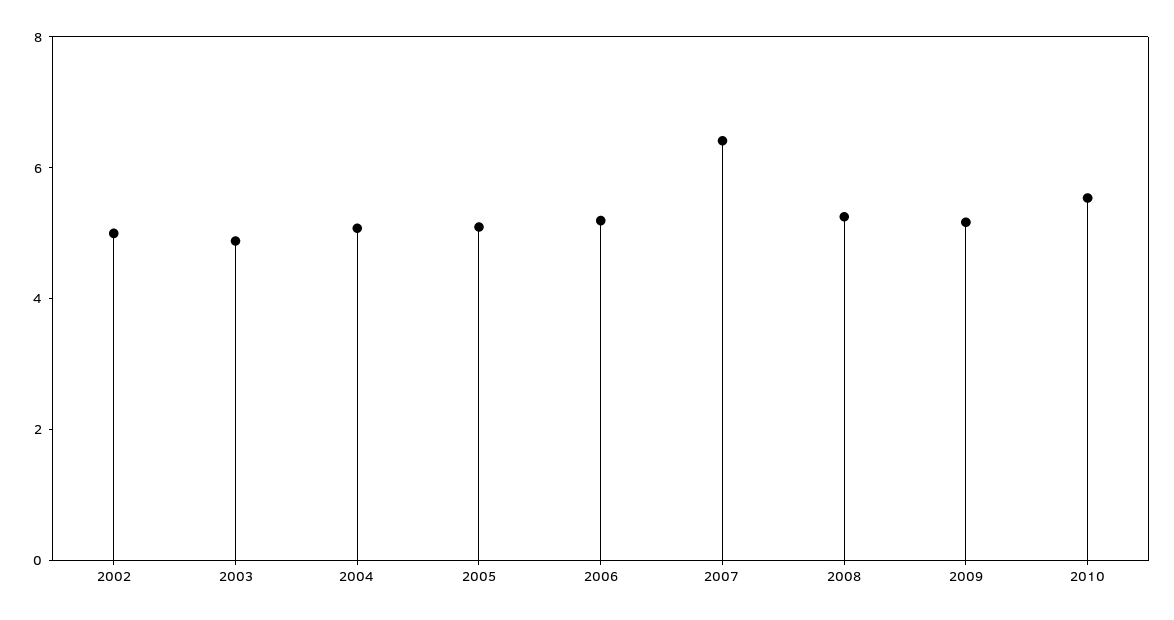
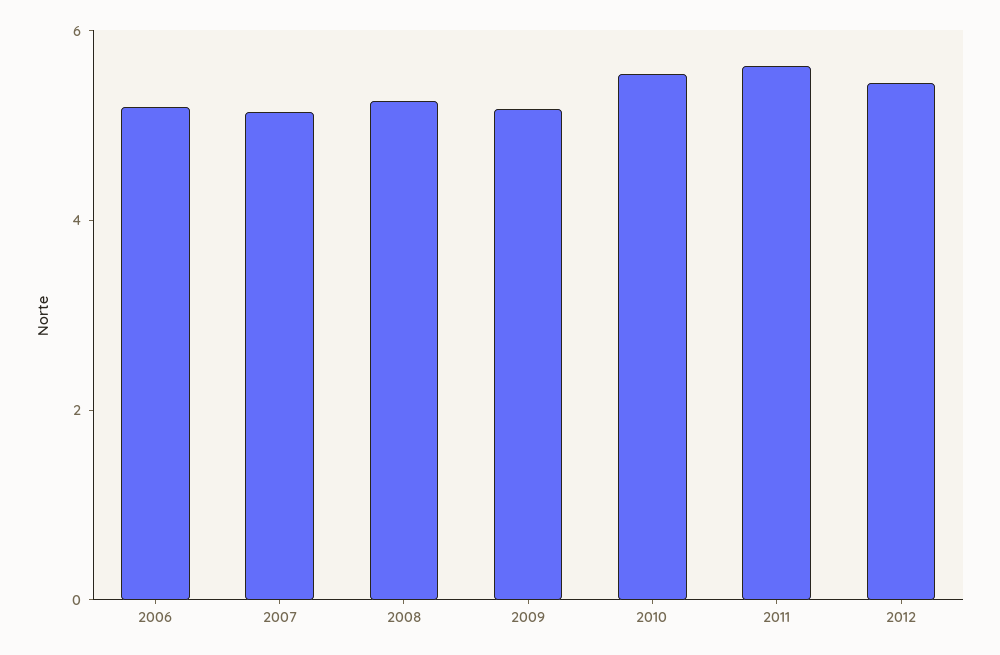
2002: 5 -> none
2003: 5 -> none
2004: 5 -> none
2005: 5 -> none
2007: 6.5 -> 5
2011: none -> 5.5
2012: none -> 5.5

